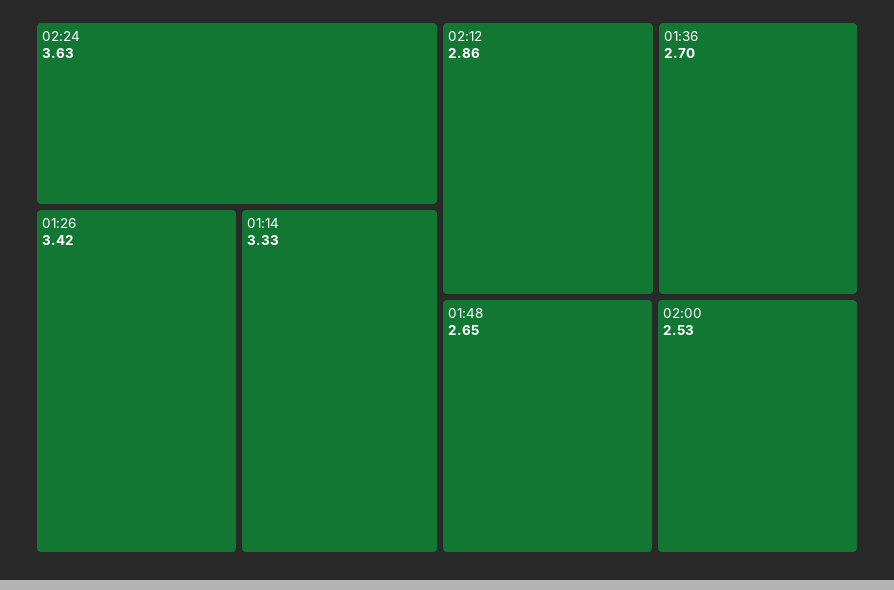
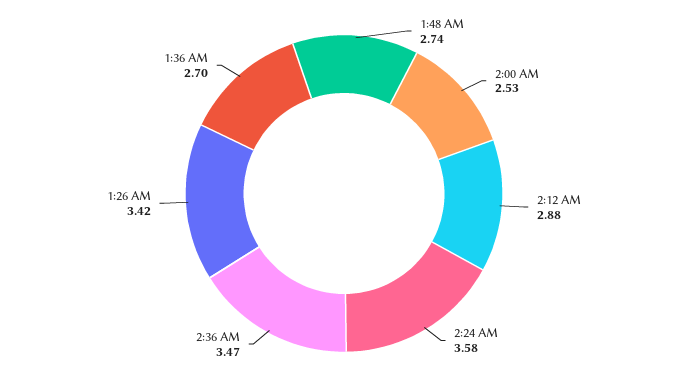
02:24: 3.63 -> 3.58
01:14: 3.33 -> none
02:12: 2.86 -> 2.88
01:48: 2.65 -> 2.74
2:36 AM: none -> 3.47

